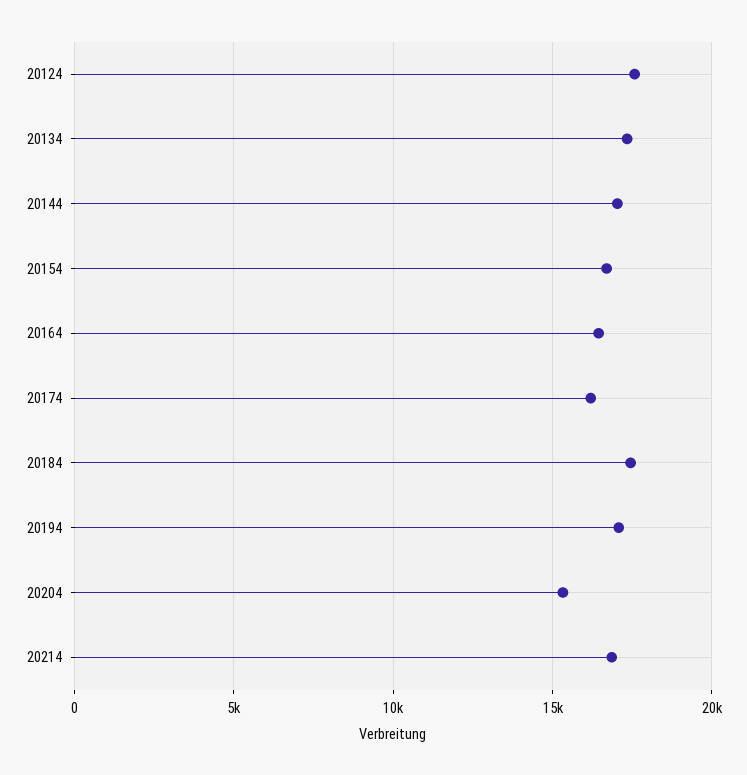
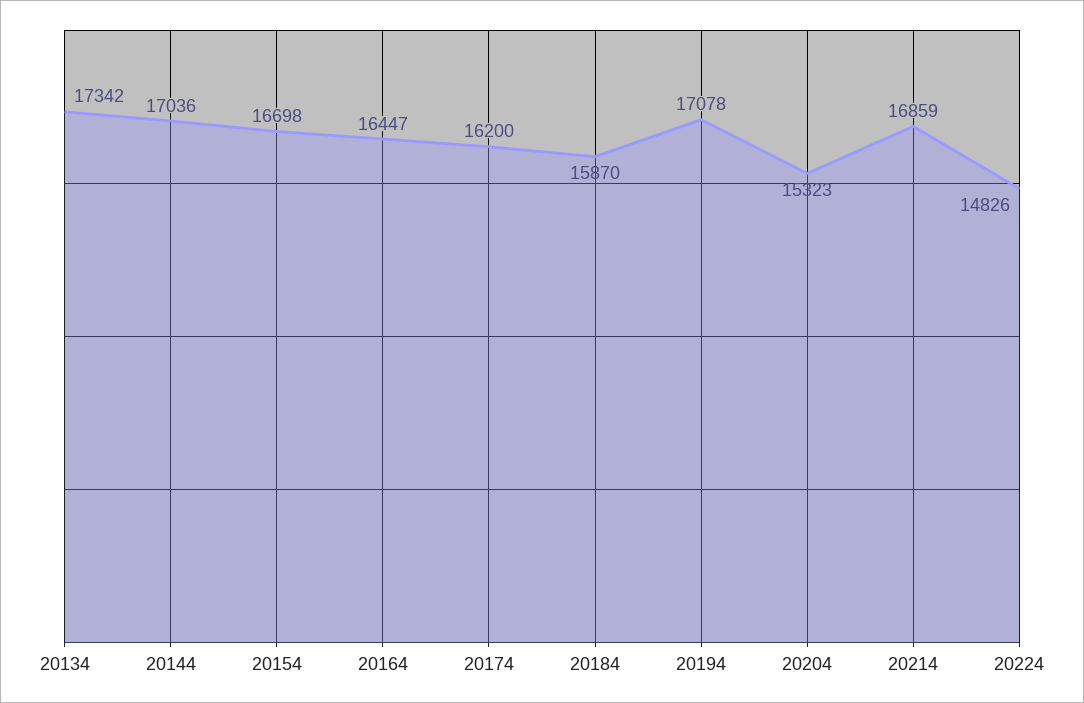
20124: 17500 -> none
20184: 17500 -> 15870
20224: none -> 14826

